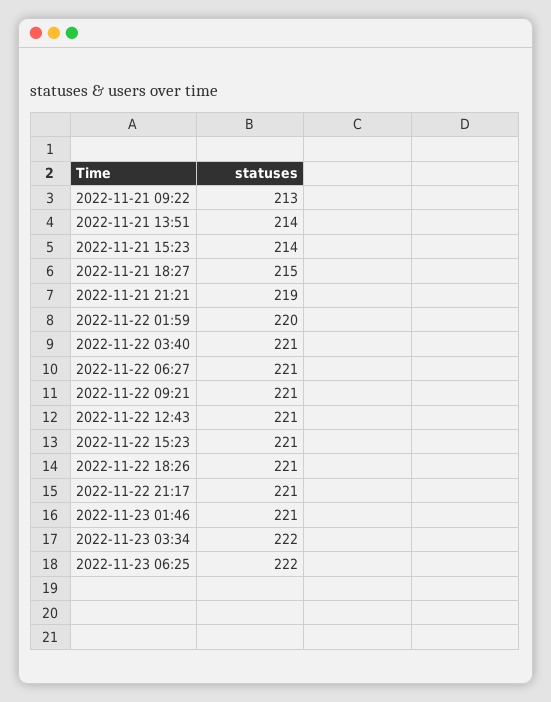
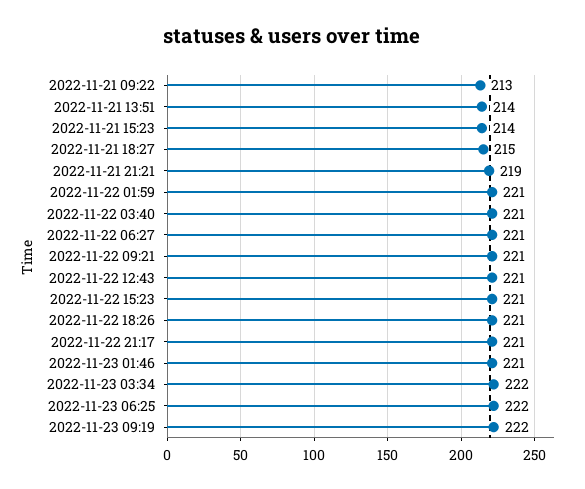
2022-11-22 01:59: 220 -> 221
2022-11-23 09:19: none -> 222

